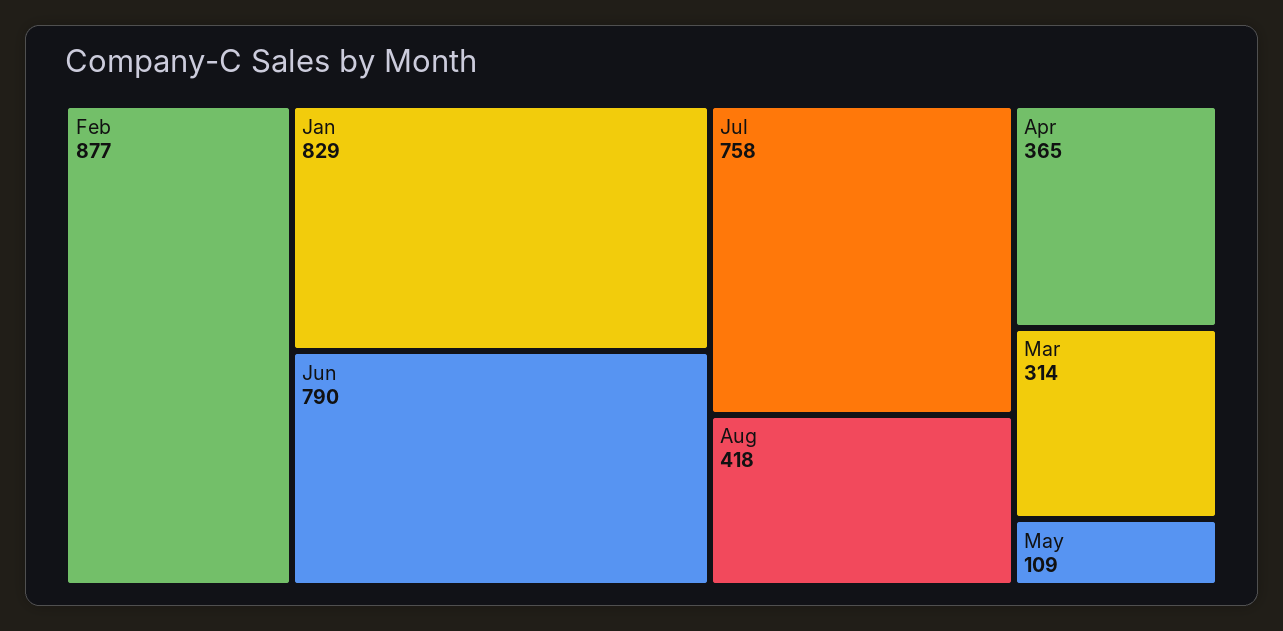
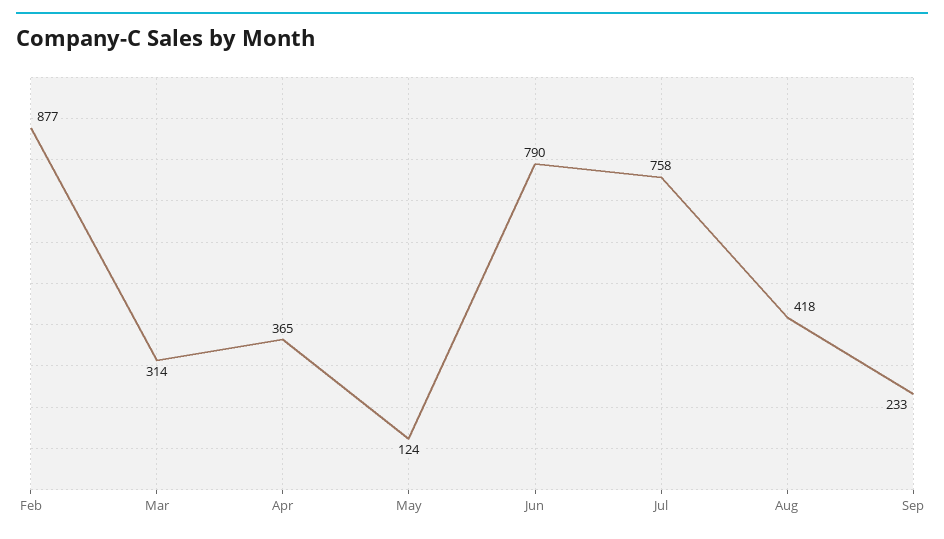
Jan: 829 -> none
May: 109 -> 124
Sep: none -> 233

